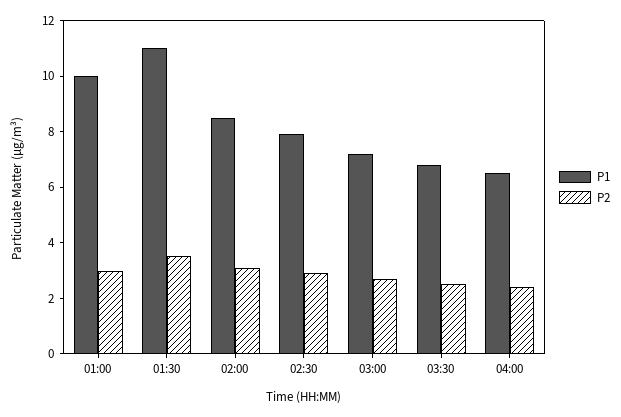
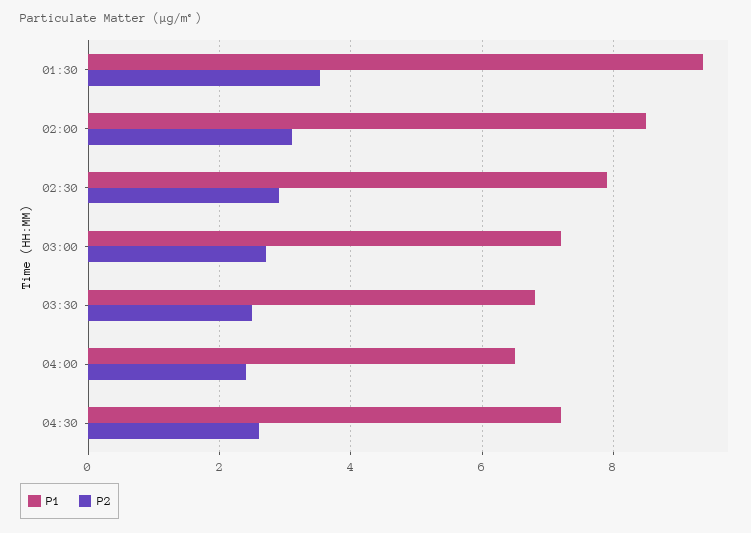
P1, 01:00: 10 -> none
P2, 01:00: 3 -> none
P1, 01:30: 11 -> 9.4
P1, 04:30: none -> 7.2
P2, 04:30: none -> 2.6

